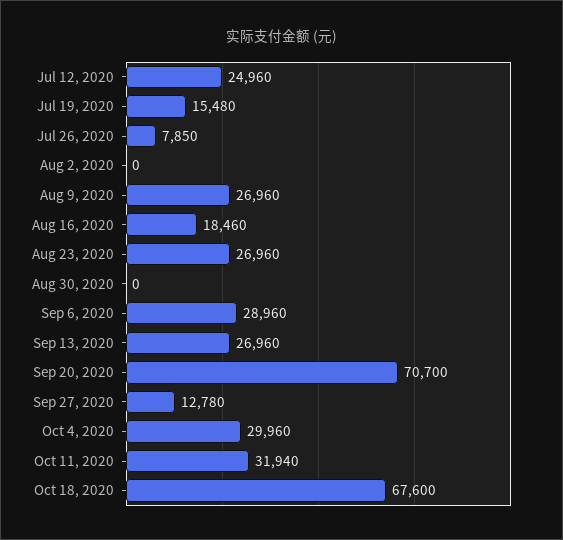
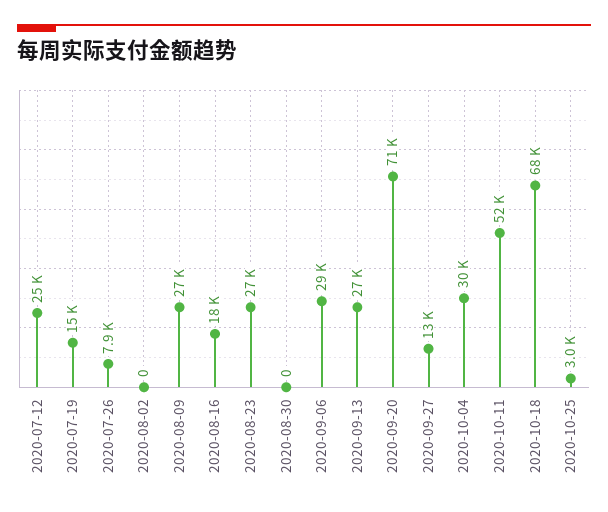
Oct 11, 2020: 31940 -> 52000
2020-10-25: none -> 3000

